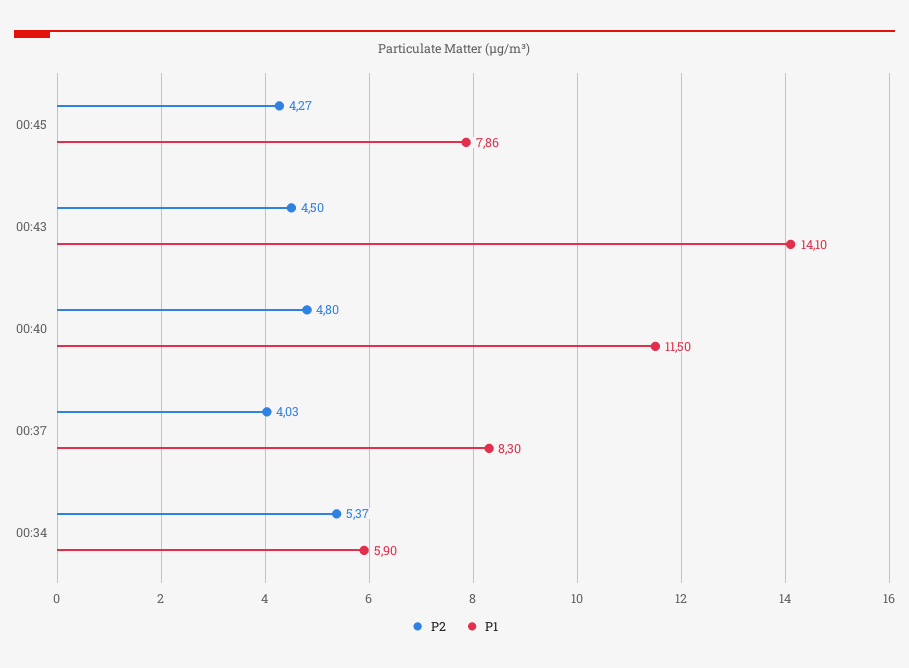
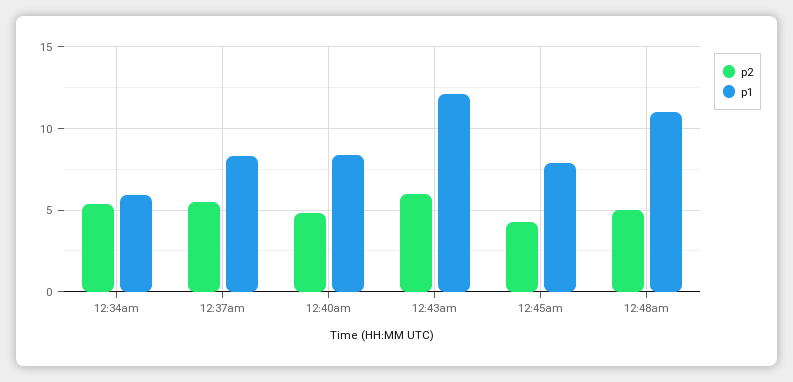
P2, 00:43: 4.5 -> 6
P1, 00:43: 14.1 -> 12
P1, 00:40: 11.5 -> 8.5
P2, 00:37: 4.03 -> 5.5
P2, 12:48am: none -> 5
P1, 12:48am: none -> 11

